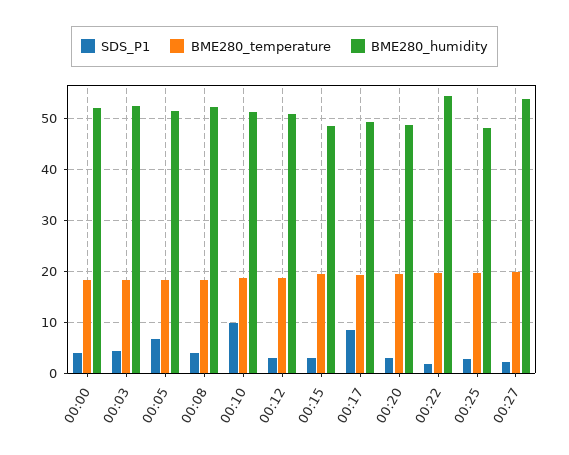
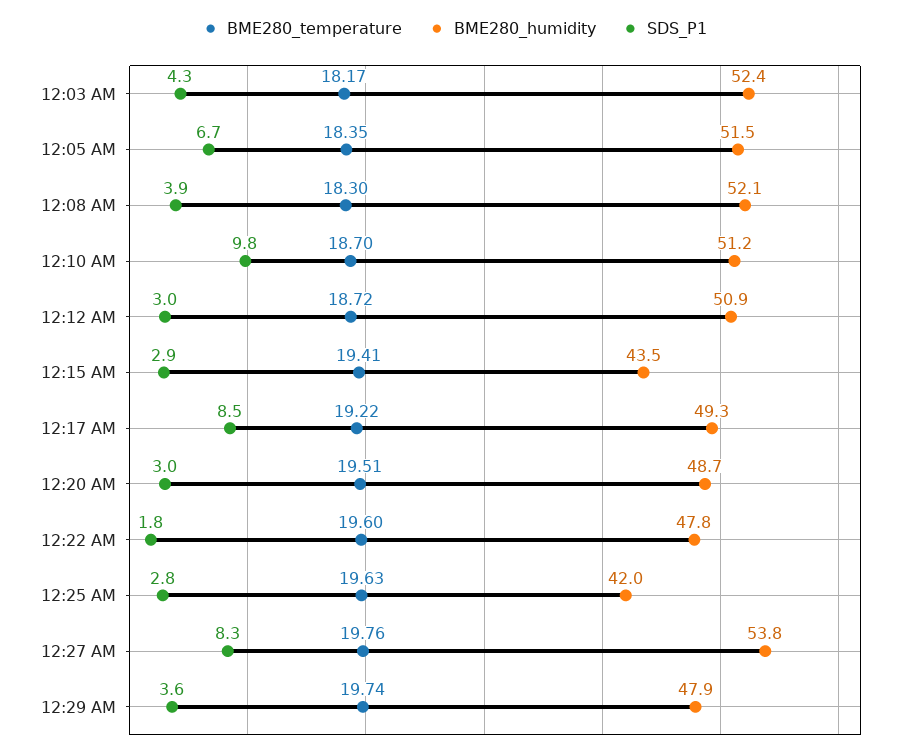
SDS_P1, 00:00: 4 -> none
BME280_temperature, 00:00: 18 -> none
BME280_humidity, 00:00: 52 -> none
BME280_humidity, 00:15: 48 -> 43.5
BME280_humidity, 00:22: 54 -> 47.8
BME280_humidity, 00:25: 48 -> 42
SDS_P1, 00:27: 2 -> 8.3
BME280_temperature, 12:29 AM: none -> 19.74
BME280_humidity, 12:29 AM: none -> 47.9
SDS_P1, 12:29 AM: none -> 3.6

